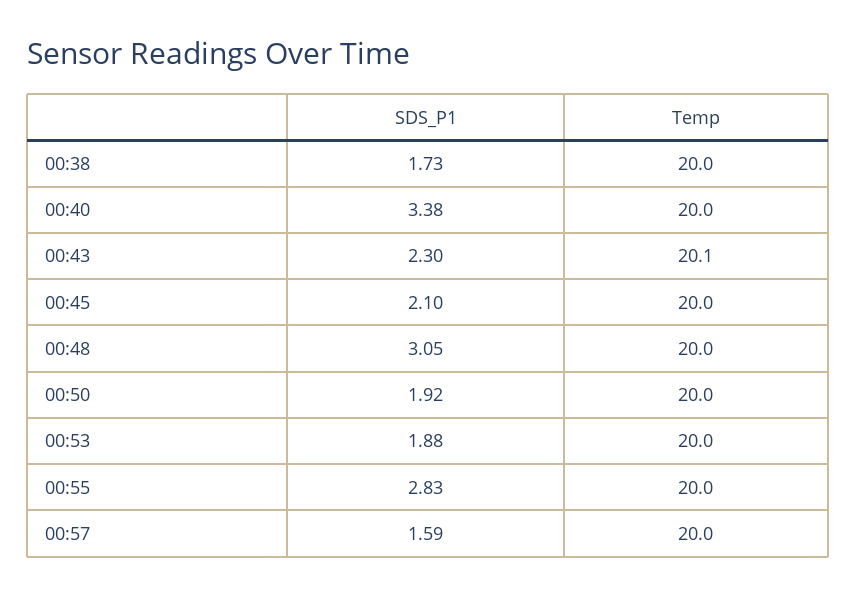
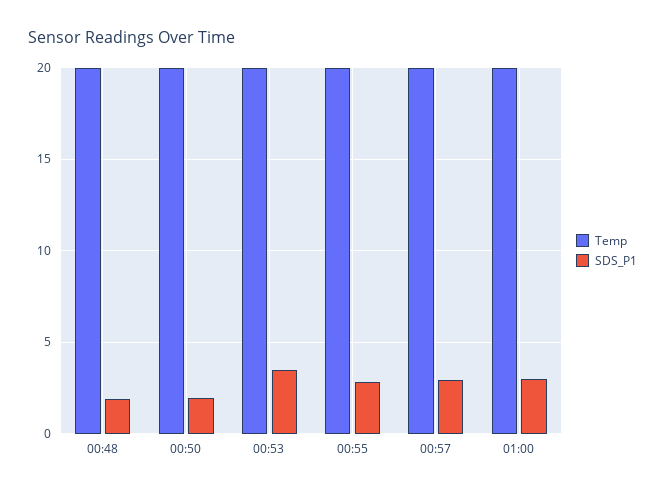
SDS_P1, 00:38: 1.73 -> none
Temp, 00:38: 20 -> none
SDS_P1, 00:40: 3.38 -> none
Temp, 00:40: 20 -> none
SDS_P1, 00:43: 2.3 -> none
Temp, 00:43: 20.1 -> none
SDS_P1, 00:45: 2.1 -> none
Temp, 00:45: 20 -> none
SDS_P1, 00:48: 3.05 -> 2
SDS_P1, 00:53: 1.88 -> 3.5
SDS_P1, 00:57: 1.59 -> 3
Temp, 01:00: none -> 20
SDS_P1, 01:00: none -> 3

